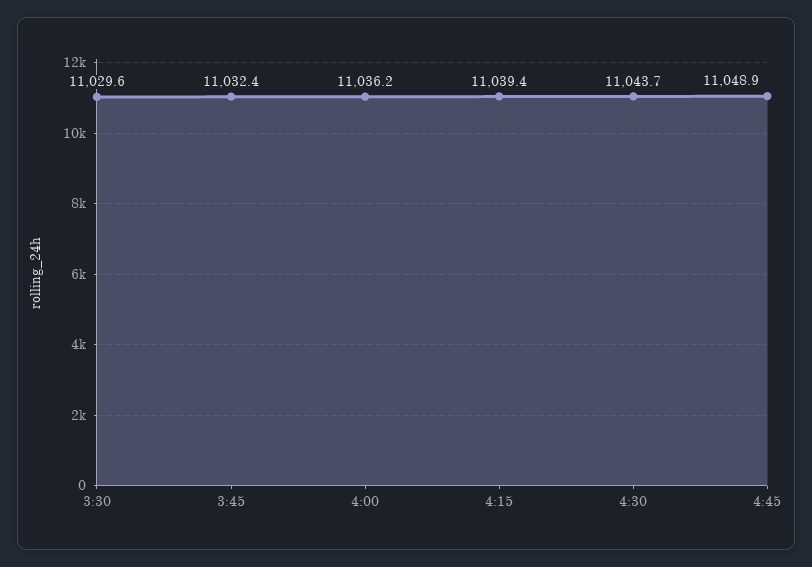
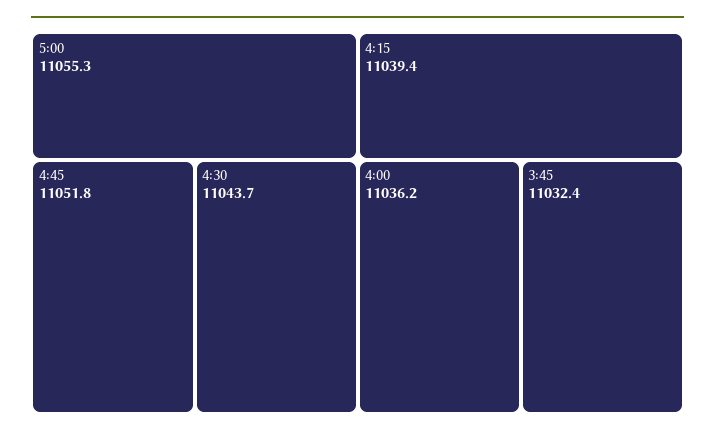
3:30: 11029.6 -> none
4:45: 11048.9 -> 11051.8
5:00: none -> 11055.3

